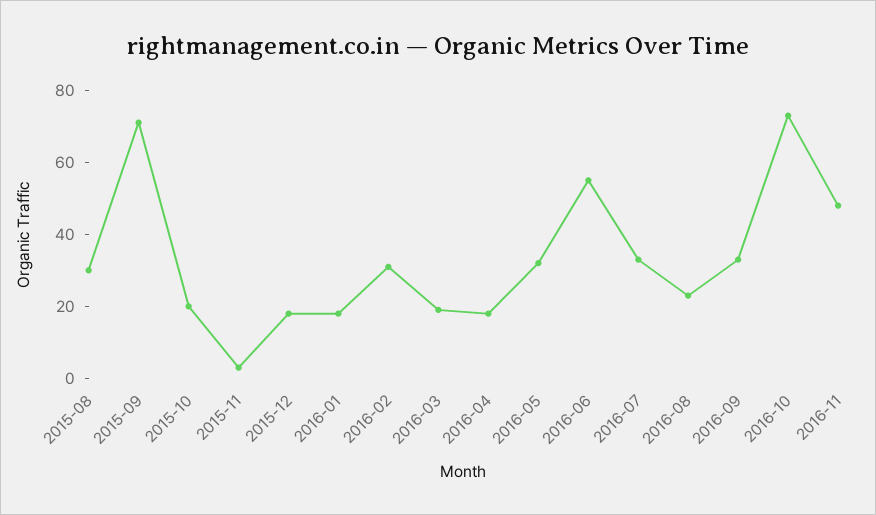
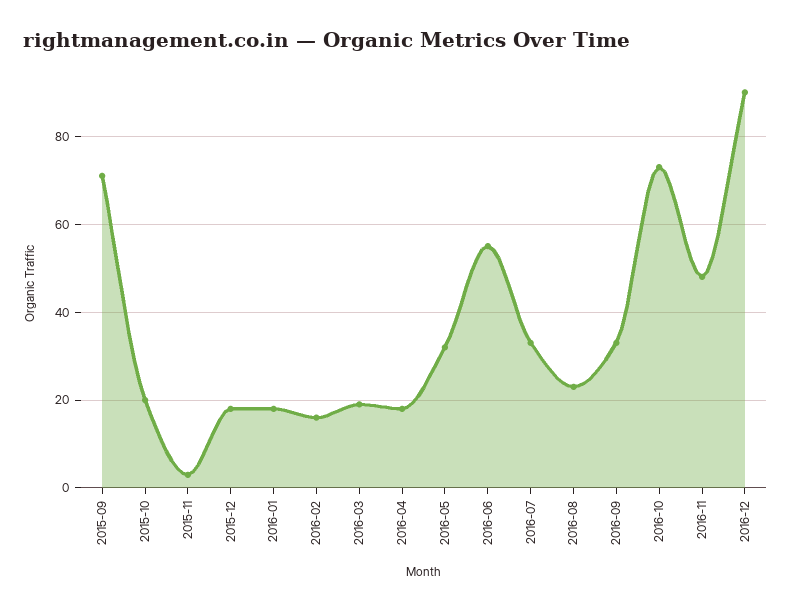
2015-08: 30 -> none
2016-02: 30 -> 15
2016-12: none -> 90

